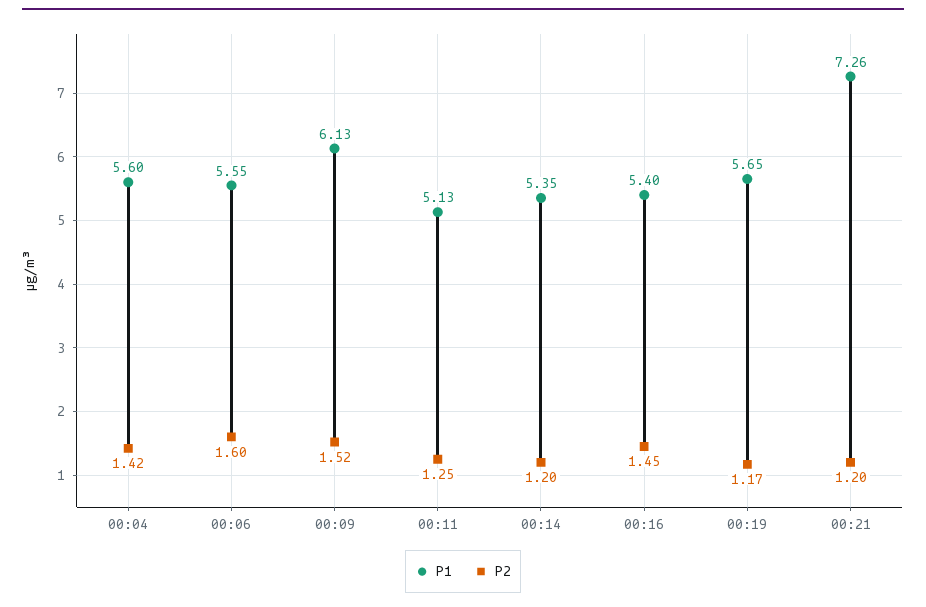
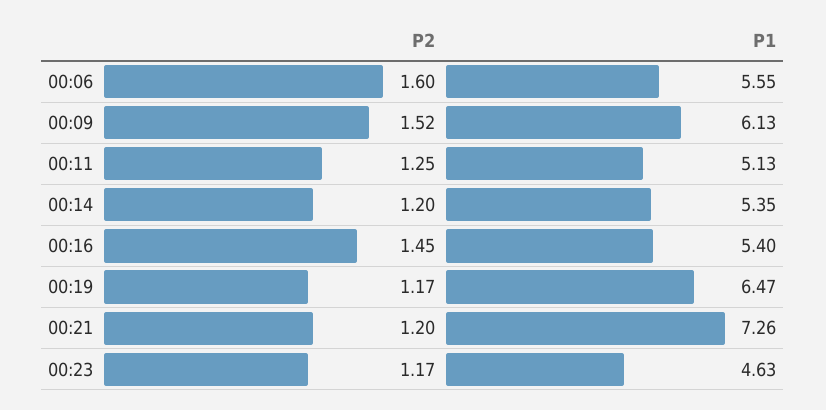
P1, 00:04: 5.6 -> none
P2, 00:04: 1.42 -> none
P1, 00:19: 5.65 -> 6.47
P2, 00:23: none -> 1.17
P1, 00:23: none -> 4.63

